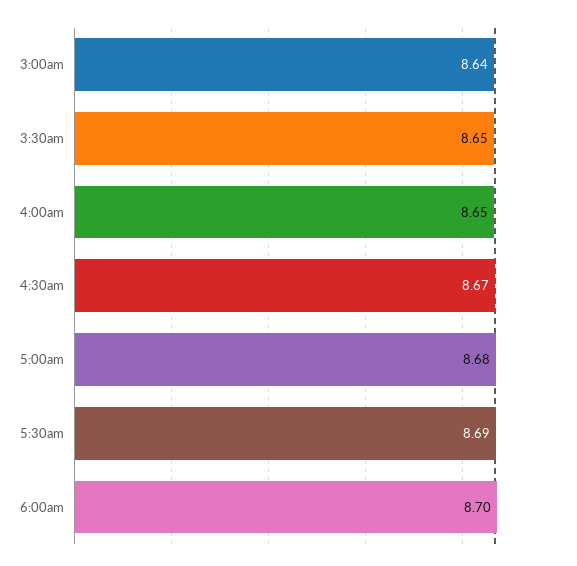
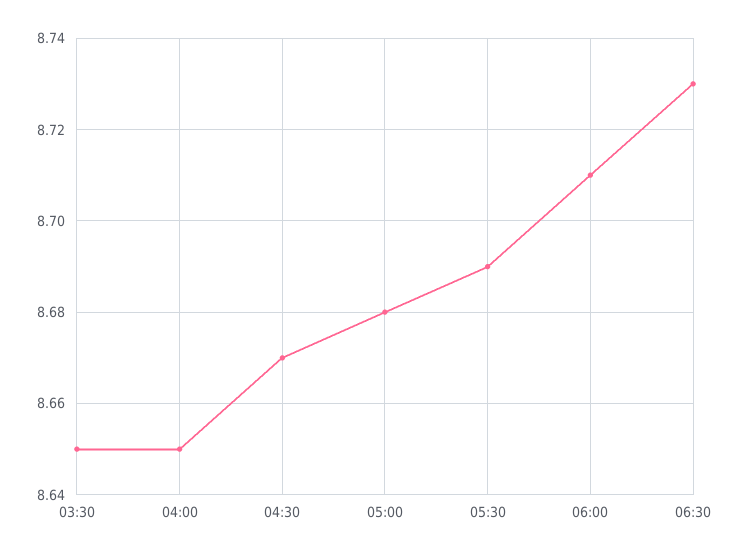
3:00am: 8.64 -> none
6:00am: 8.7 -> 8.71
06:30: none -> 8.73

